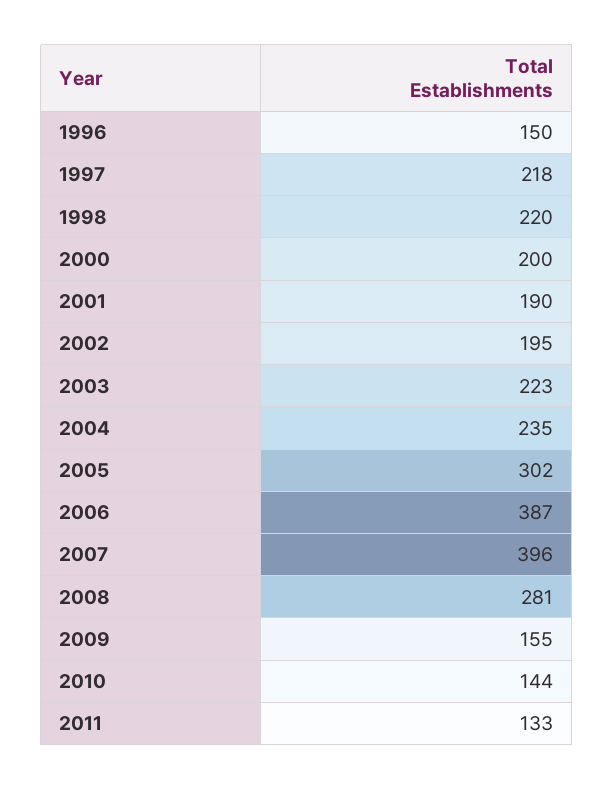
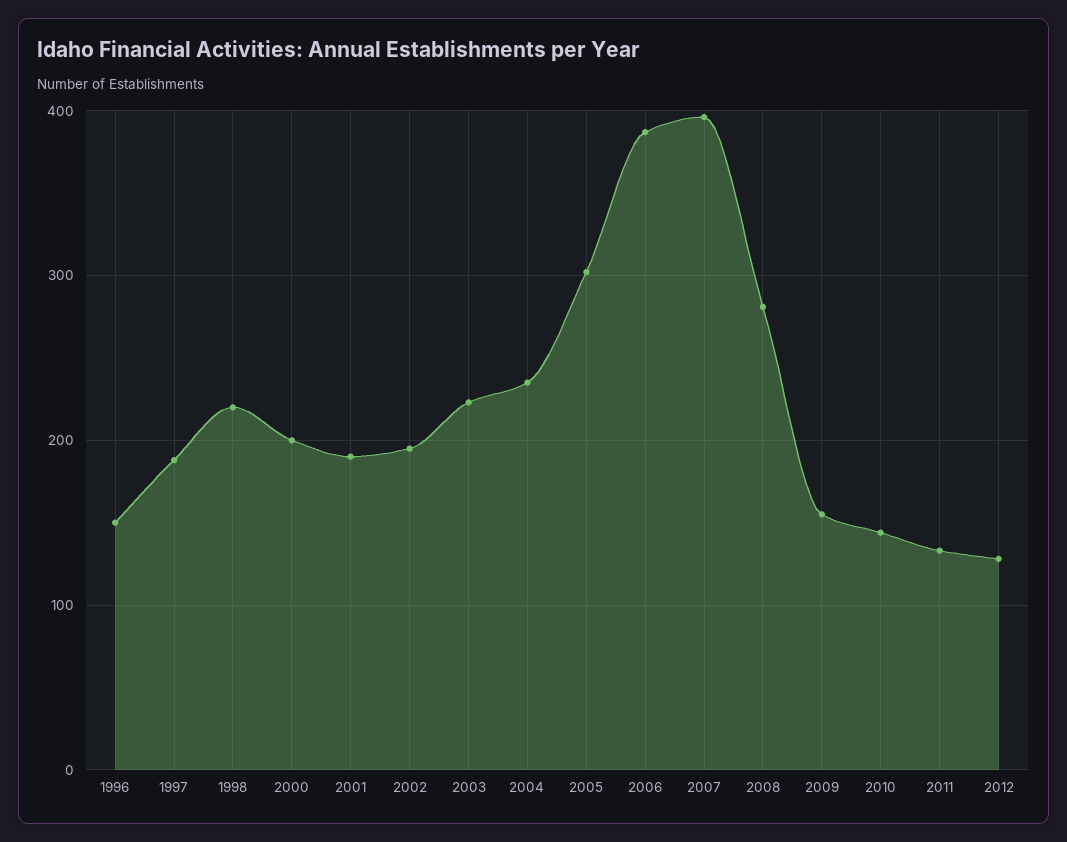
1997: 218 -> 190
2012: none -> 130

